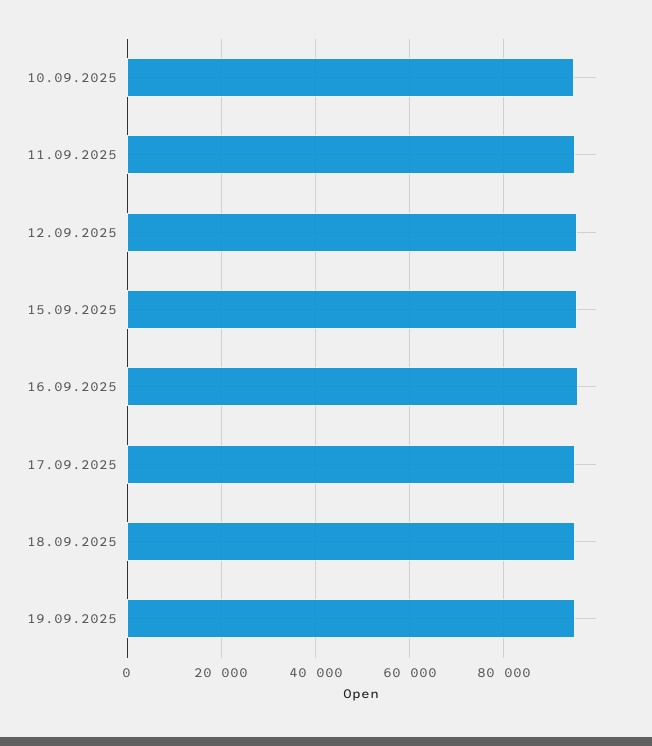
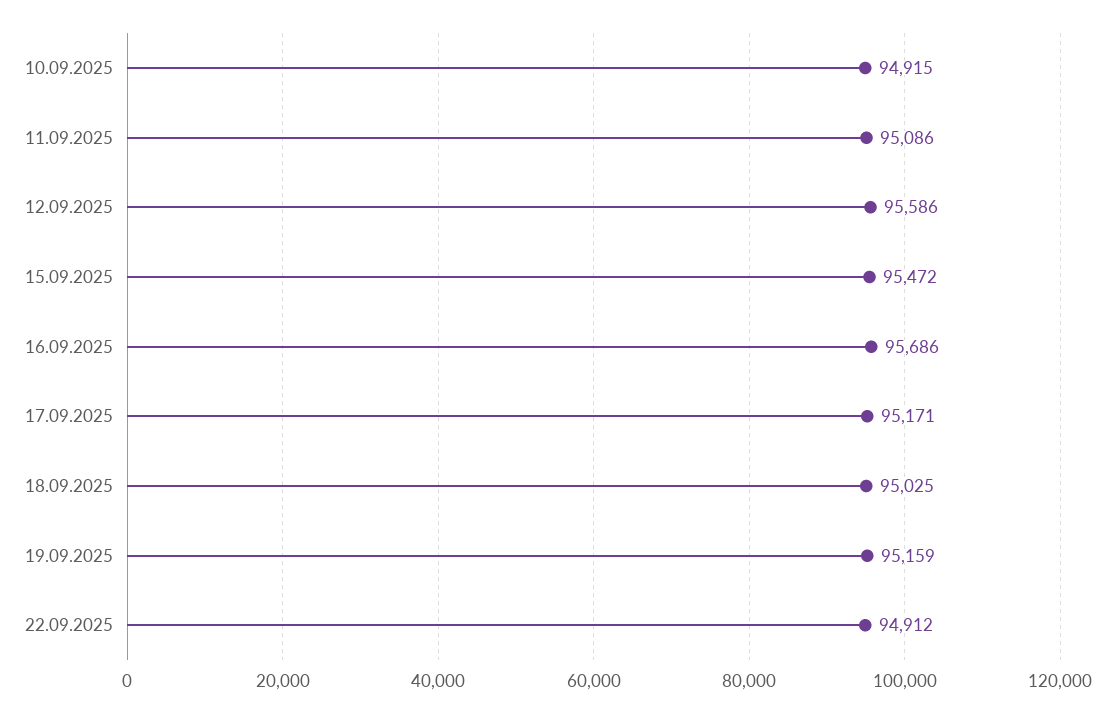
22.09.2025: none -> 94912

